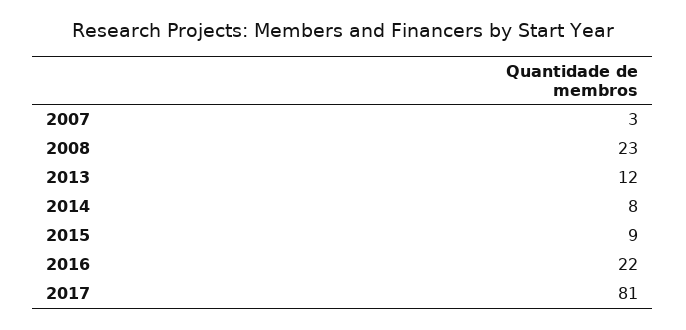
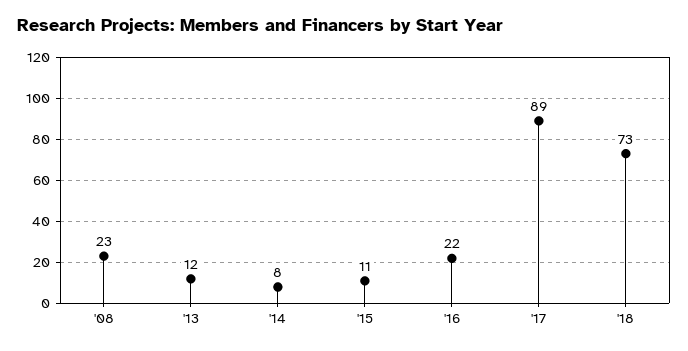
2007: 3 -> none
2015: 9 -> 11
2017: 81 -> 89
'18: none -> 73

